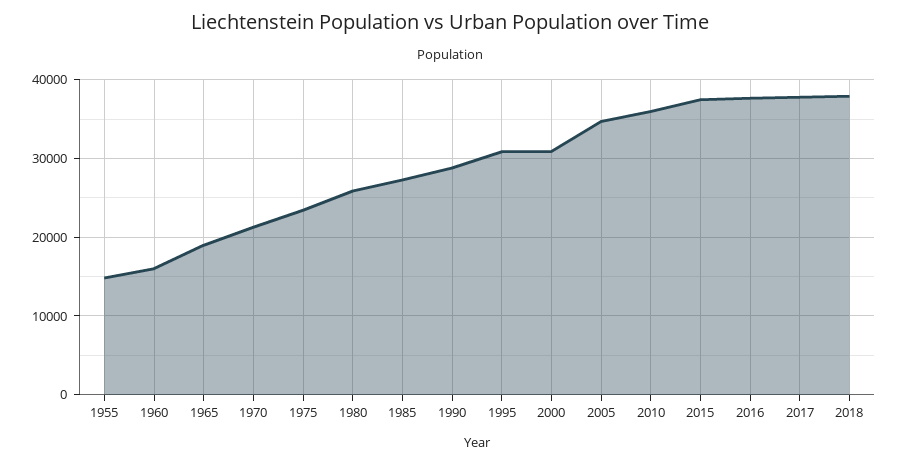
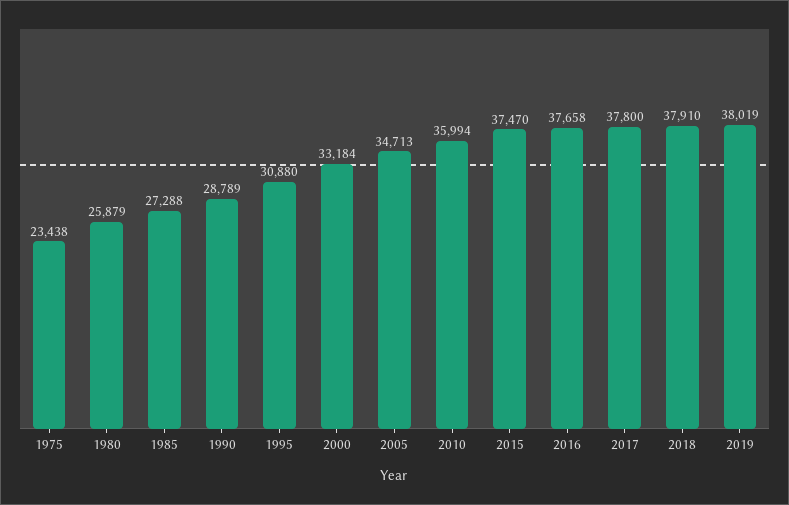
1955: 15000 -> none
1960: 16000 -> none
1965: 19000 -> none
1970: 21000 -> none
2000: 31000 -> 33184
2019: none -> 38019

